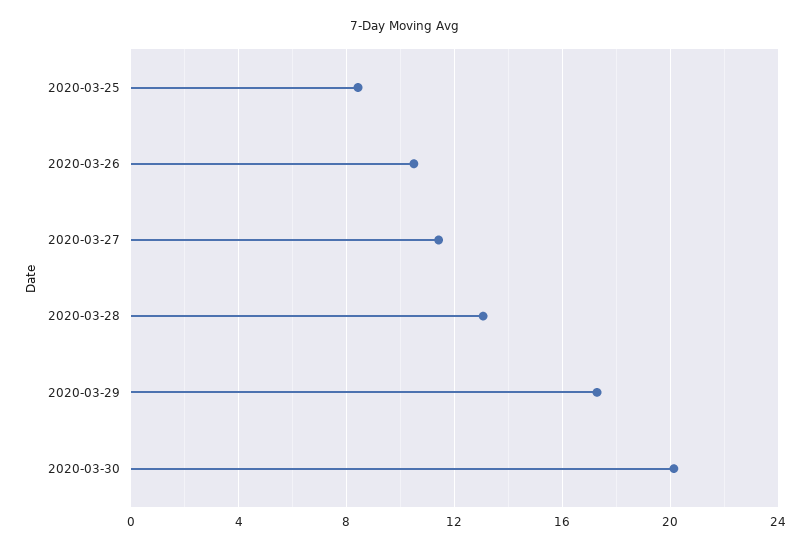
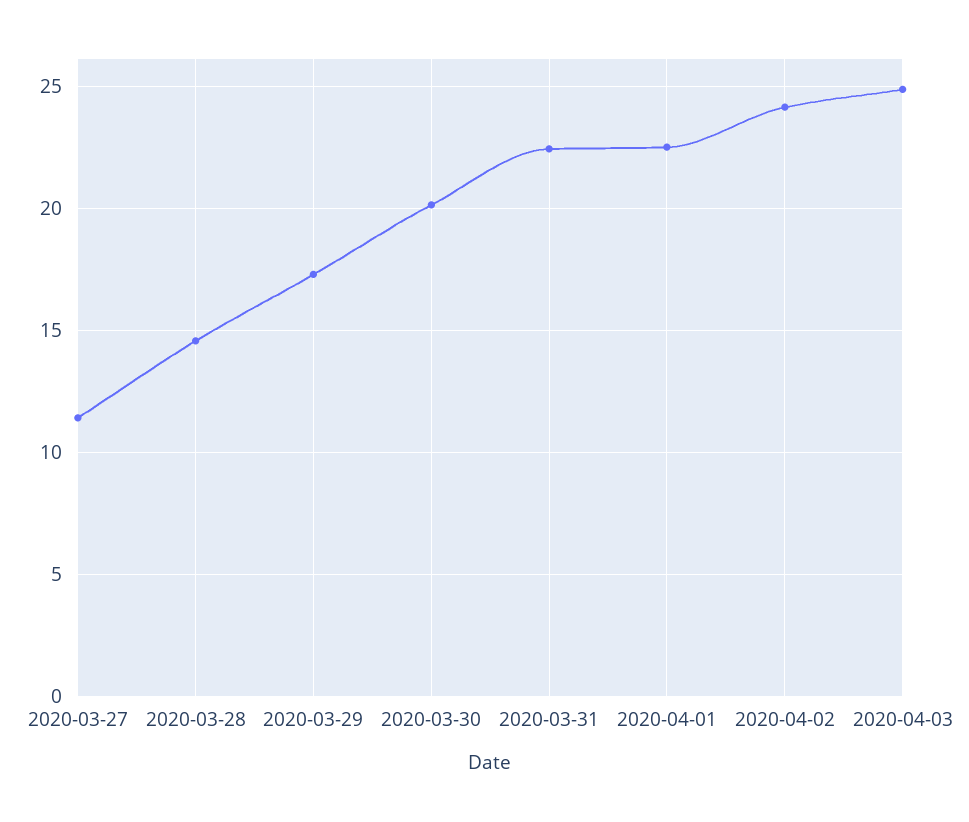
2020-03-25: 8.5 -> none
2020-03-26: 10.5 -> none
2020-03-28: 13 -> 14.5
2020-03-31: none -> 22.5
2020-04-01: none -> 22.5
2020-04-02: none -> 24
2020-04-03: none -> 25

